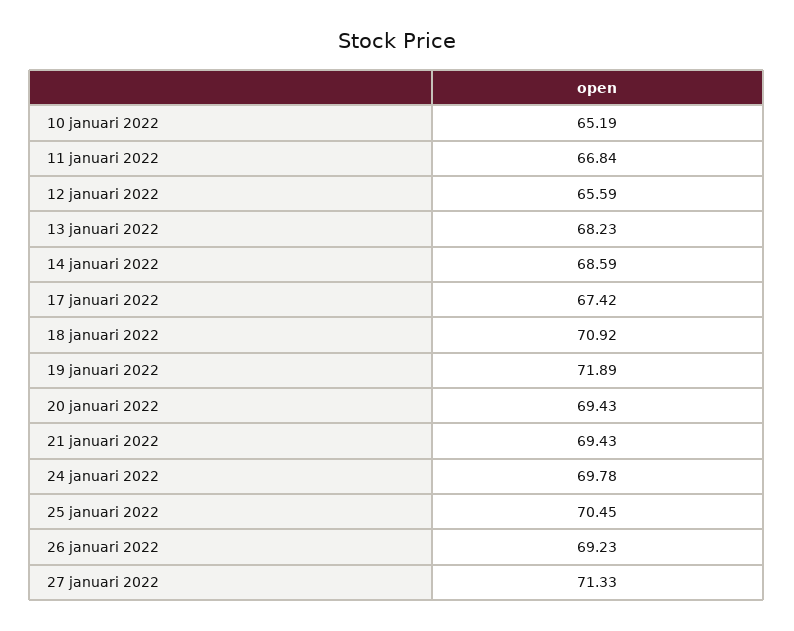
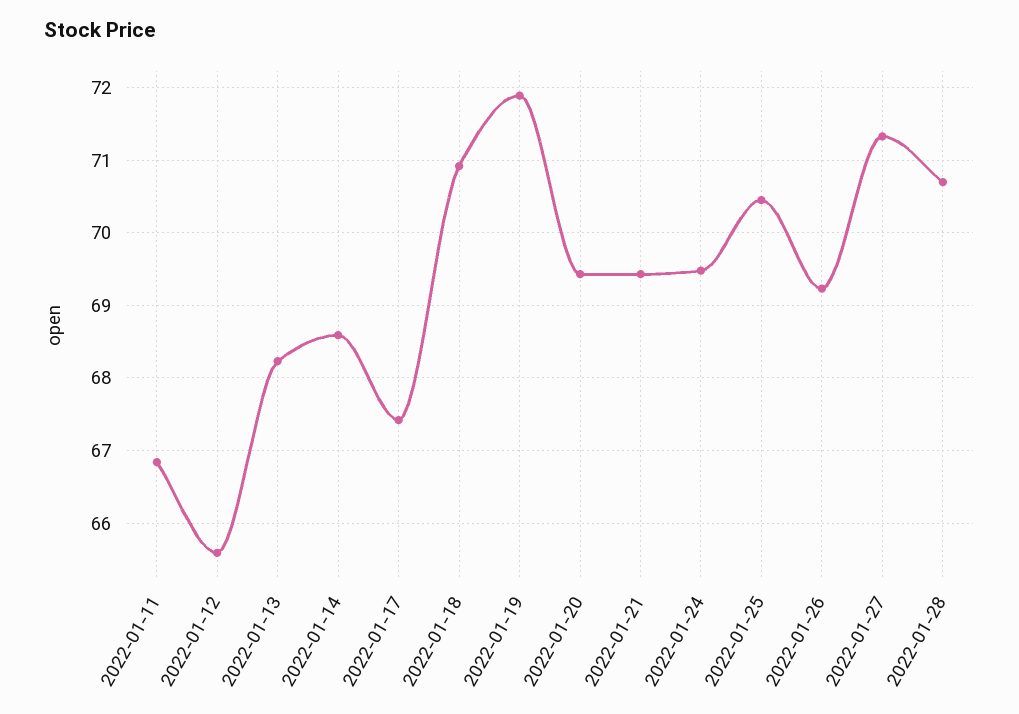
10 januari 2022: 65.19 -> none
24 januari 2022: 69.78 -> 69.5
2022-01-28: none -> 70.7

